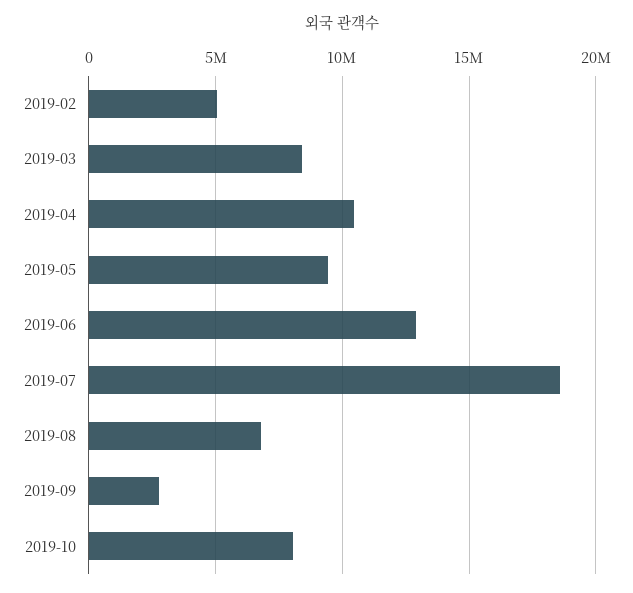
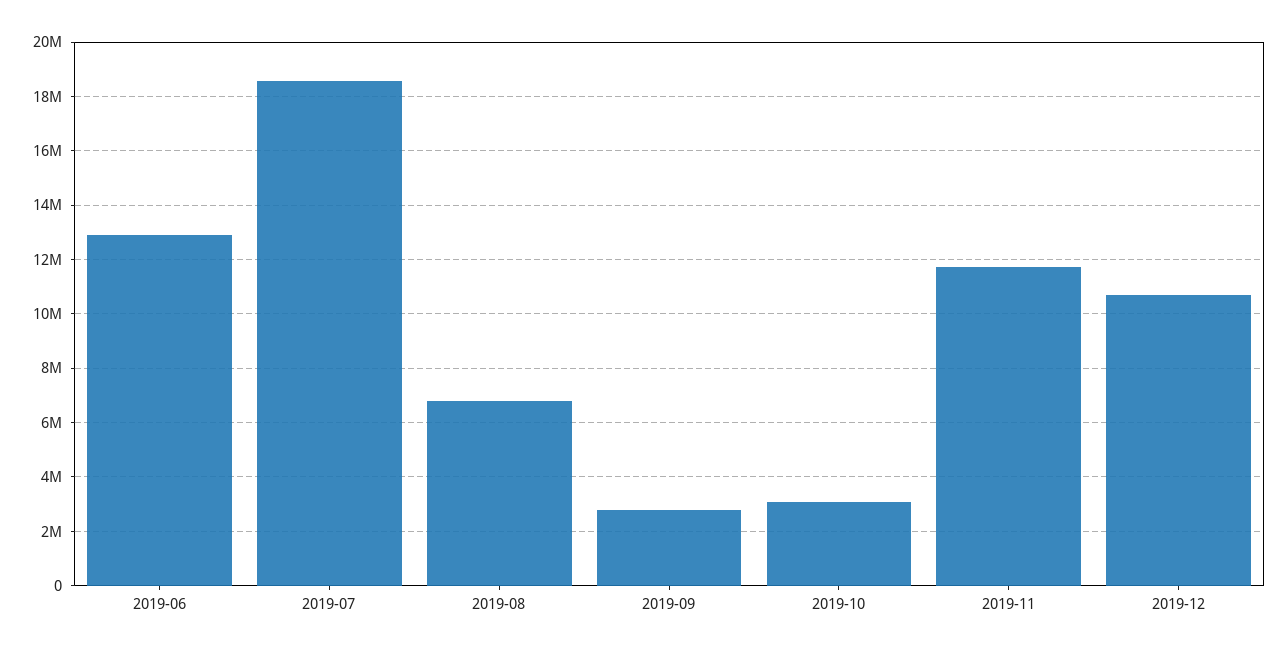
2019-02: 5000000 -> none
2019-03: 8500000 -> none
2019-04: 10500000 -> none
2019-05: 9500000 -> none
2019-10: 8000000 -> 3000000
2019-11: none -> 11750000
2019-12: none -> 10750000

